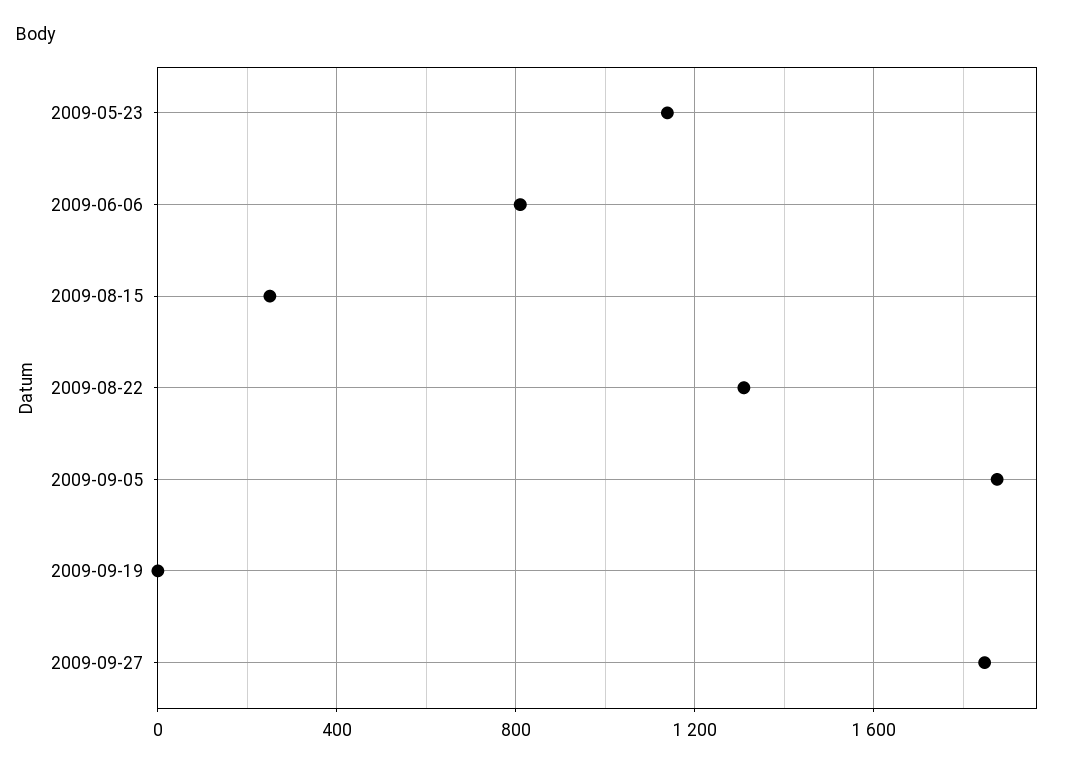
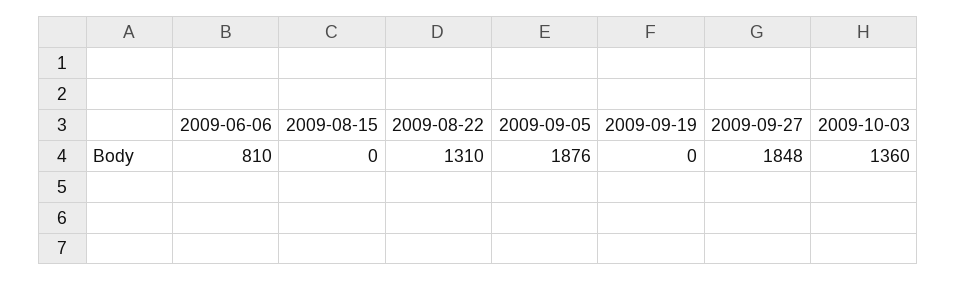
2009-05-23: 1150 -> none
2009-08-15: 250 -> 0
2009-10-03: none -> 1360

